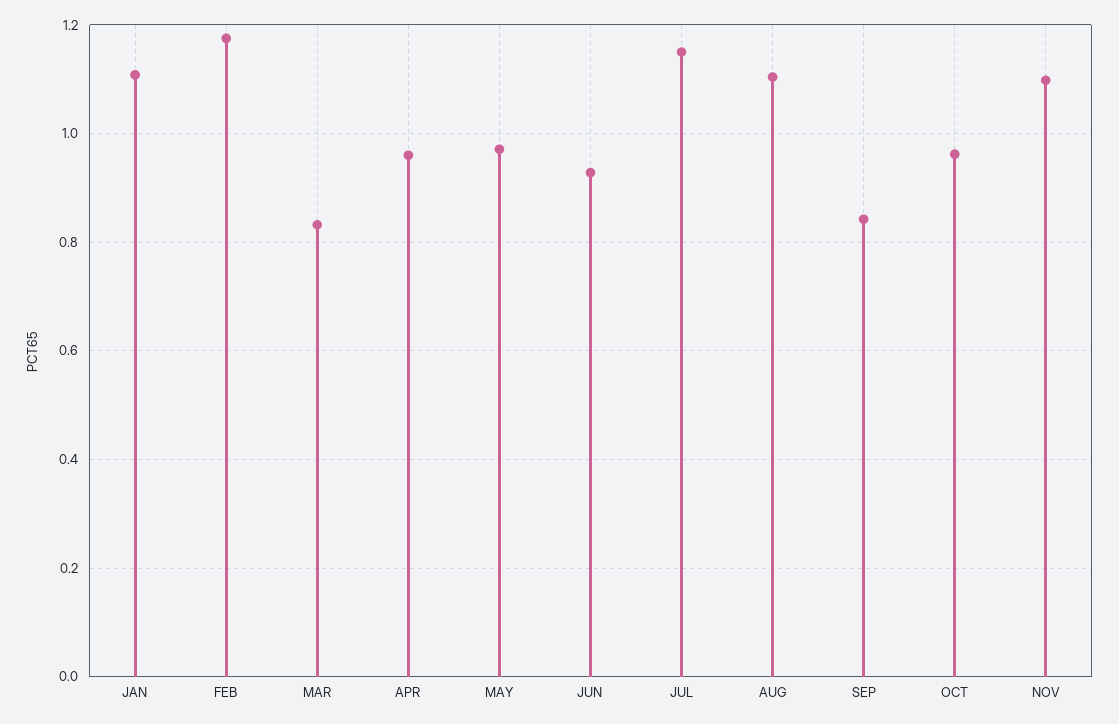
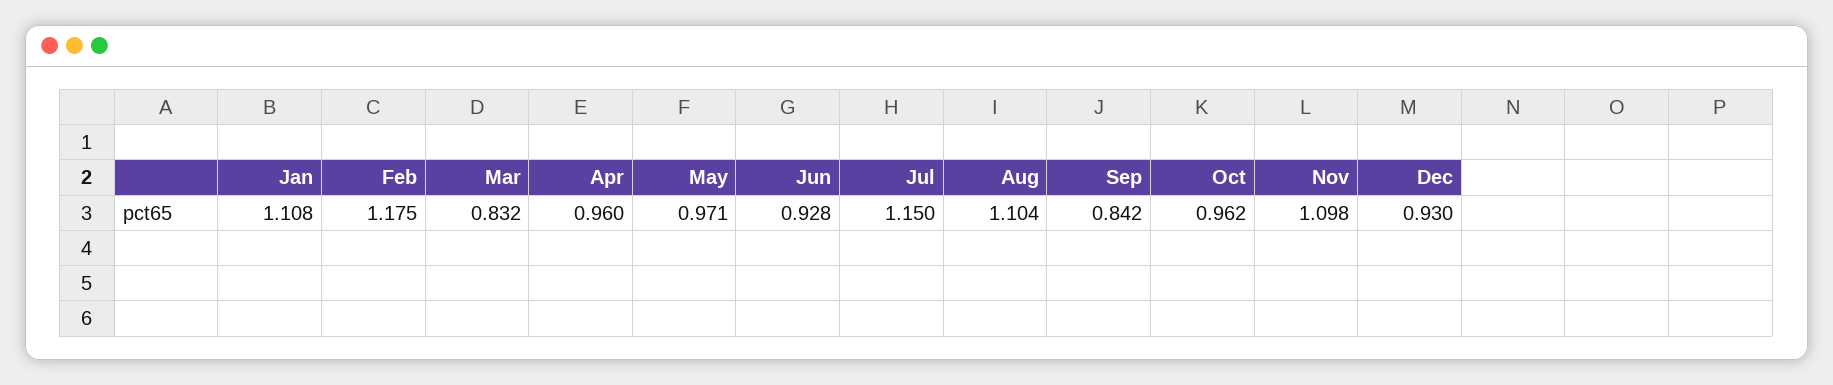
Dec: none -> 0.93

